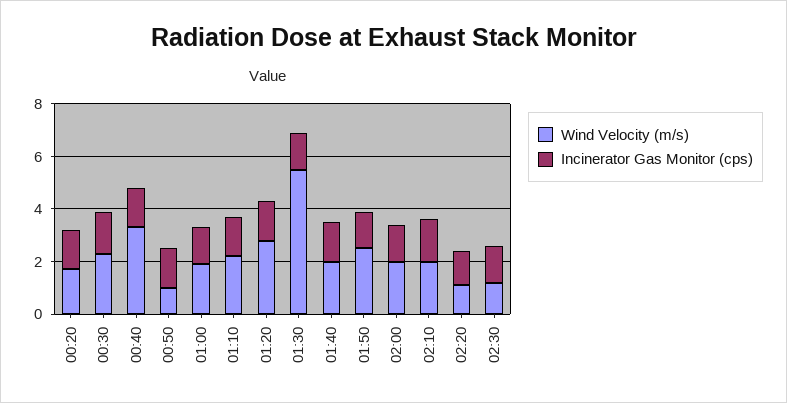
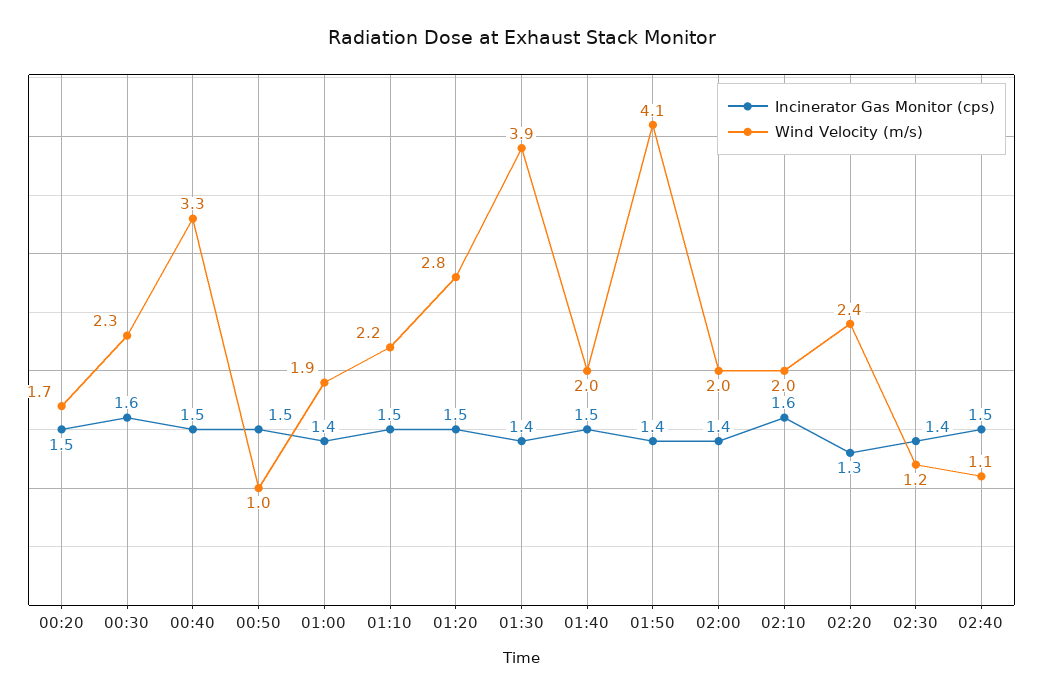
Wind Velocity (m/s), 01:30: 5.5 -> 3.9
Wind Velocity (m/s), 01:50: 2.5 -> 4.1
Wind Velocity (m/s), 02:20: 1 -> 2.4
Incinerator Gas Monitor (cps), 02:40: none -> 1.5
Wind Velocity (m/s), 02:40: none -> 1.1

